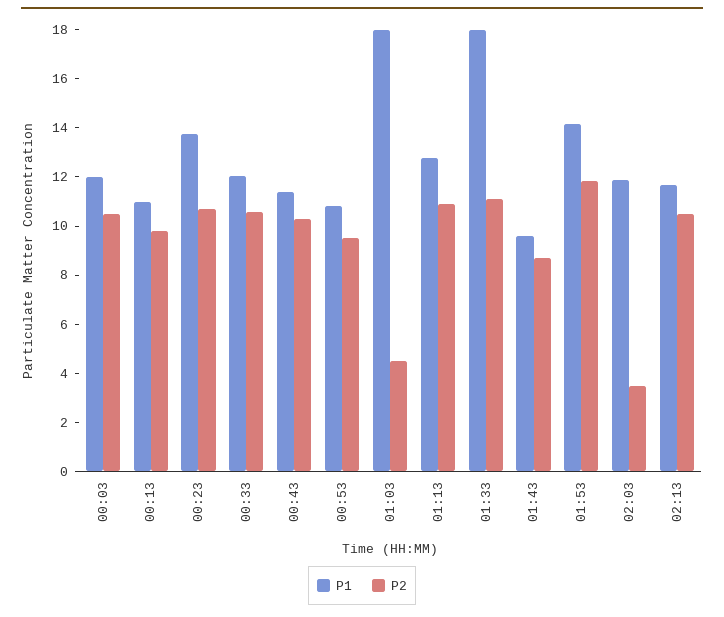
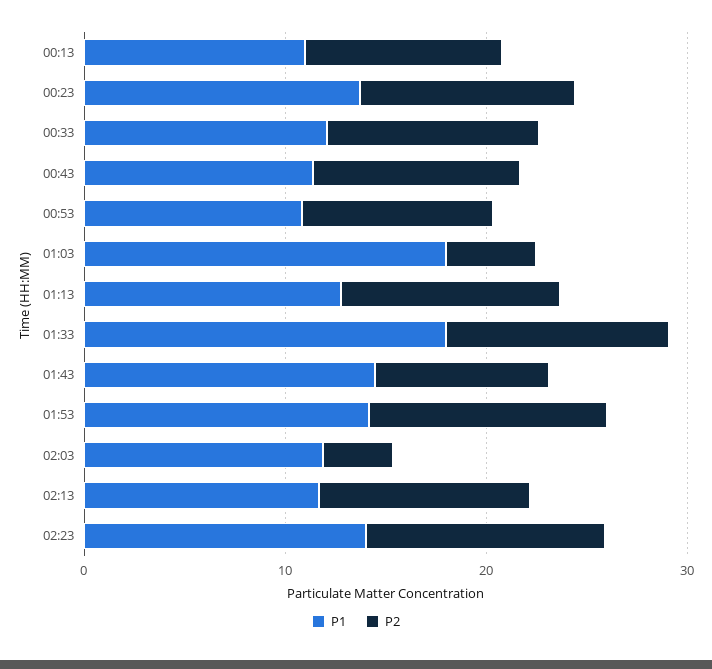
P1, 00:03: 12 -> none
P2, 00:03: 10.5 -> none
P1, 01:43: 9.5 -> 14
P1, 02:23: none -> 14
P2, 02:23: none -> 12

